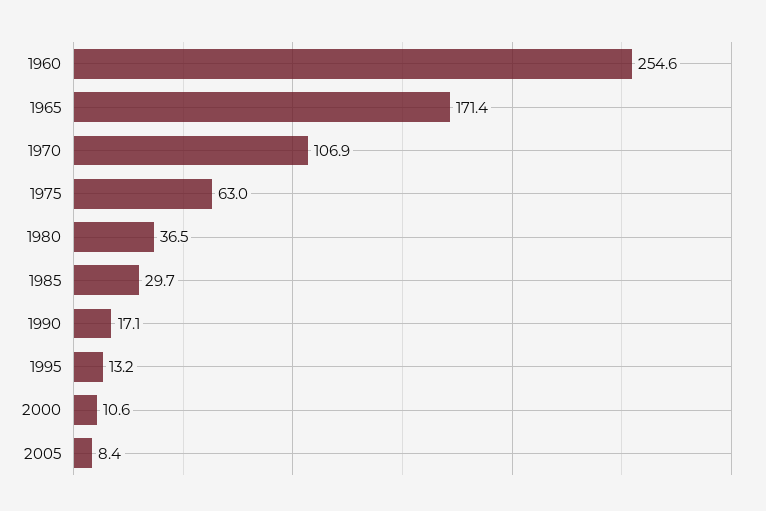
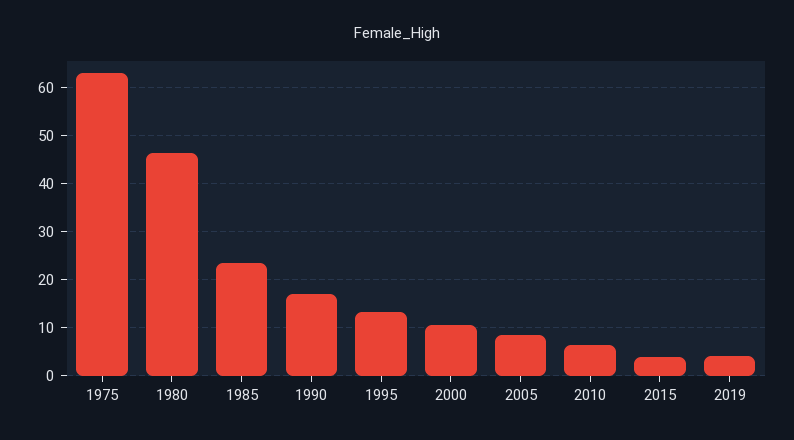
1960: 254.6 -> none
1965: 171.4 -> none
1970: 106.9 -> none
1980: 36.5 -> 46
1985: 29.7 -> 24
2010: none -> 6
2015: none -> 4
2019: none -> 4

